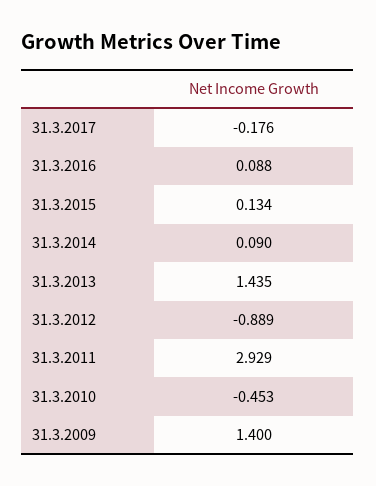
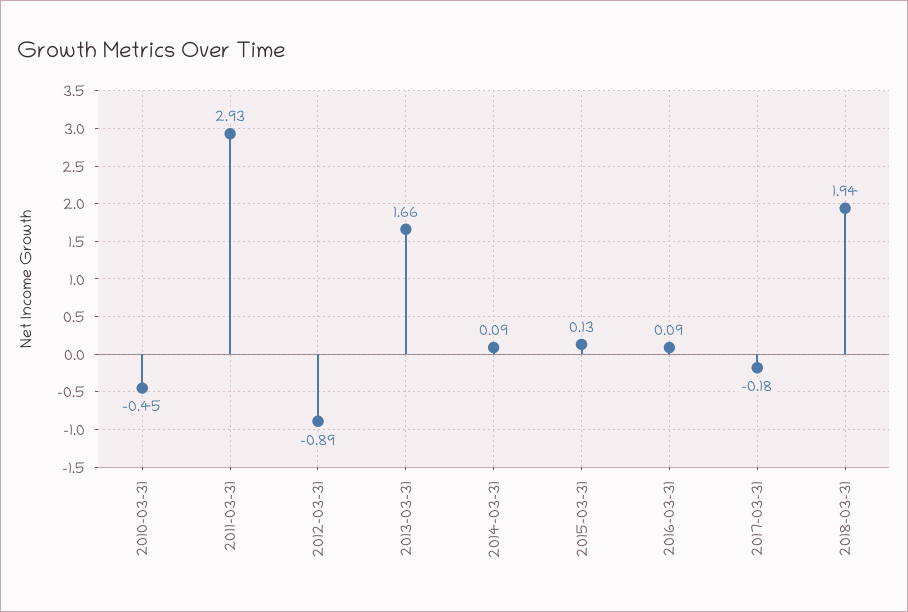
31.3.2013: 1.435 -> 1.66
31.3.2009: 1.4 -> none
2018-03-31: none -> 1.94

